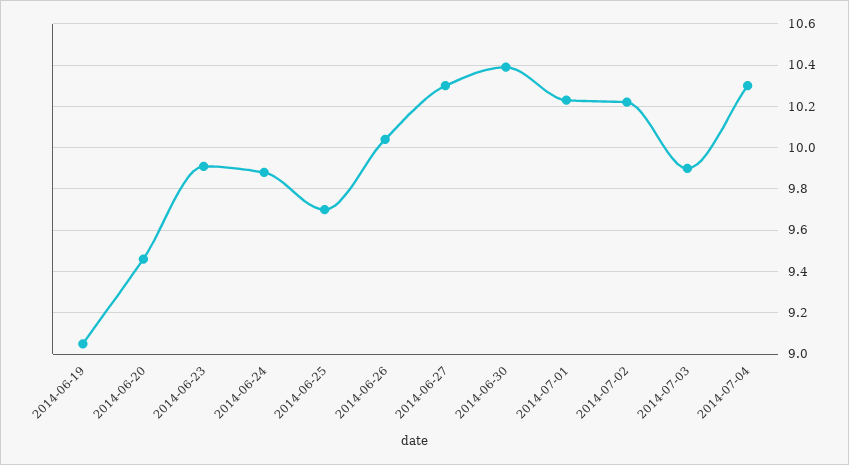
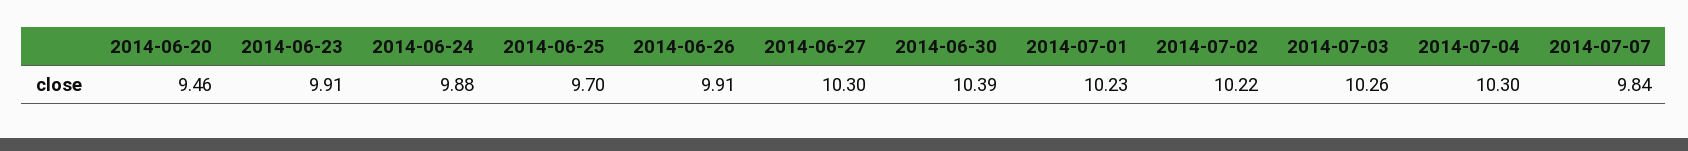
2014-06-19: 9.05 -> none
2014-06-26: 10.05 -> 9.91
2014-07-03: 9.9 -> 10.26
2014-07-07: none -> 9.84

